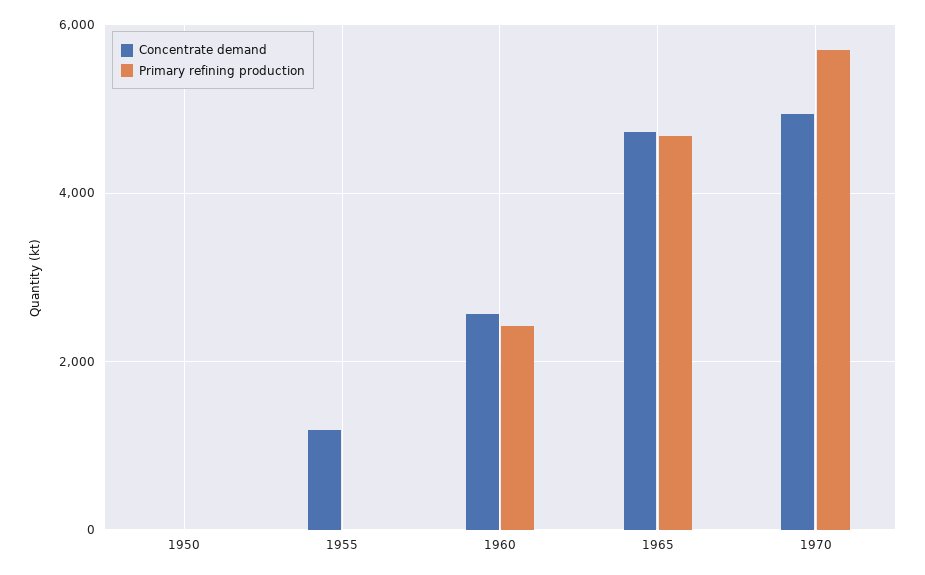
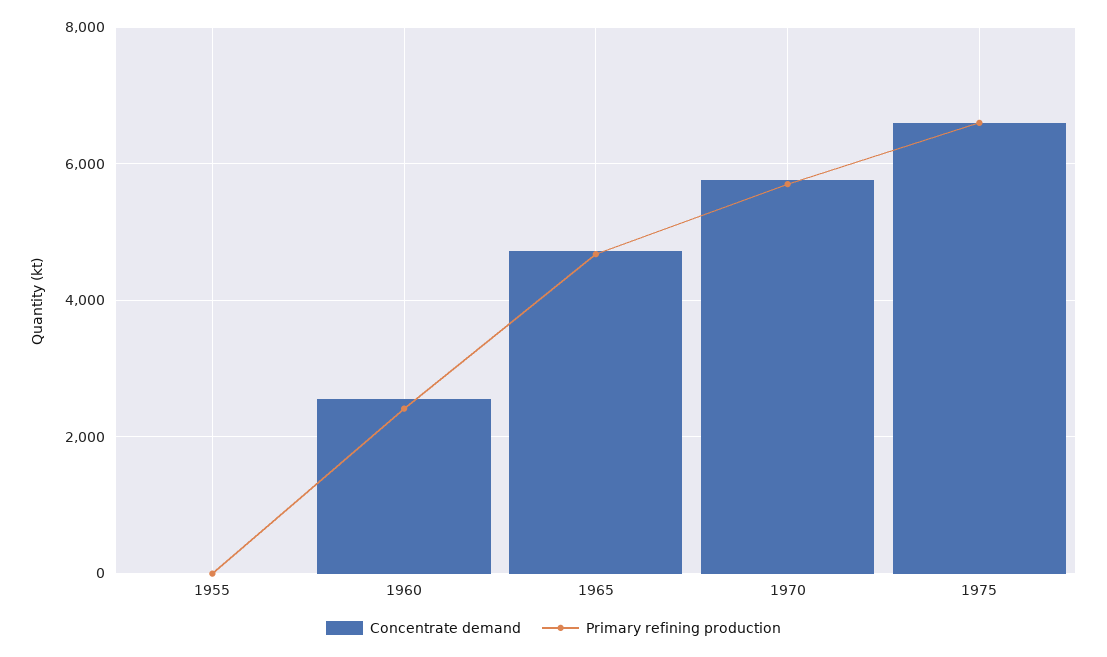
Concentrate demand, 1950: 0 -> none
Primary refining production, 1950: 0 -> none
Concentrate demand, 1955: 1200 -> 0
Concentrate demand, 1970: 5000 -> 5800
Concentrate demand, 1975: none -> 6600
Primary refining production, 1975: none -> 6600

